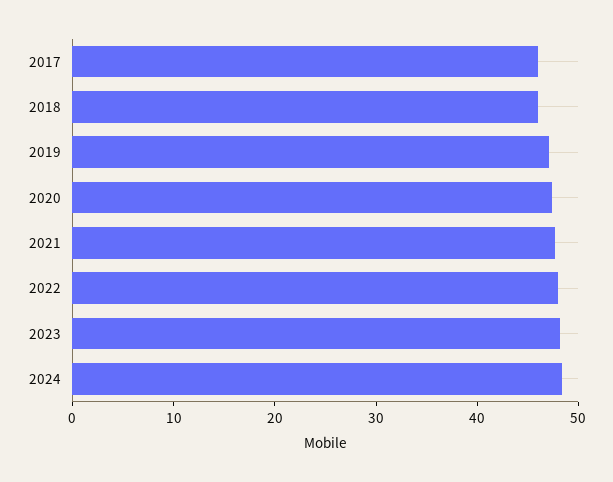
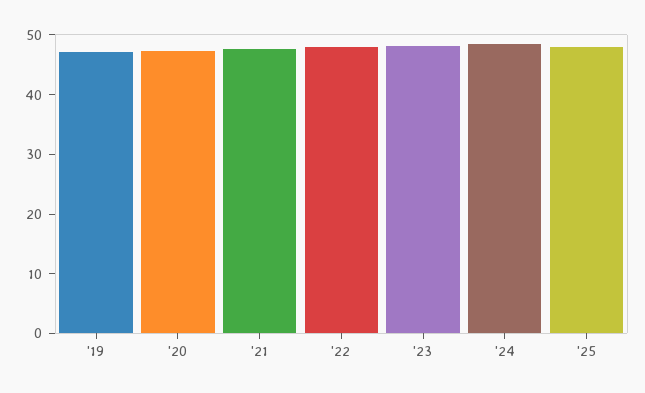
2017: 46 -> none
2018: 46 -> none
'25: none -> 48

